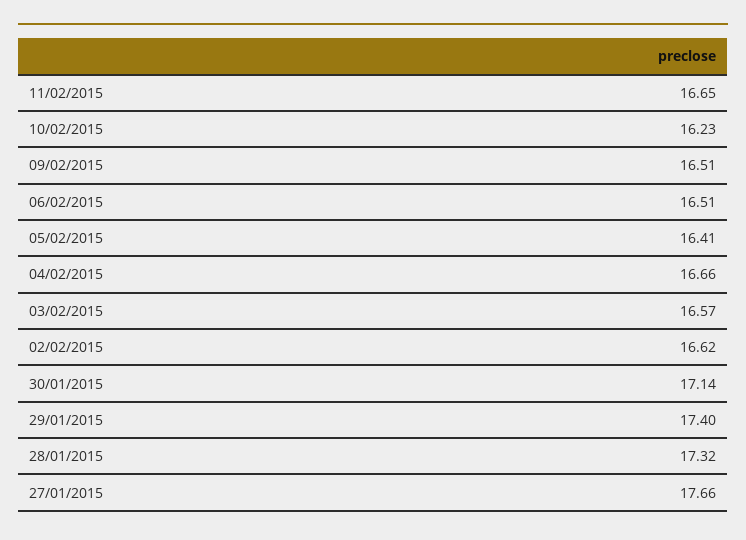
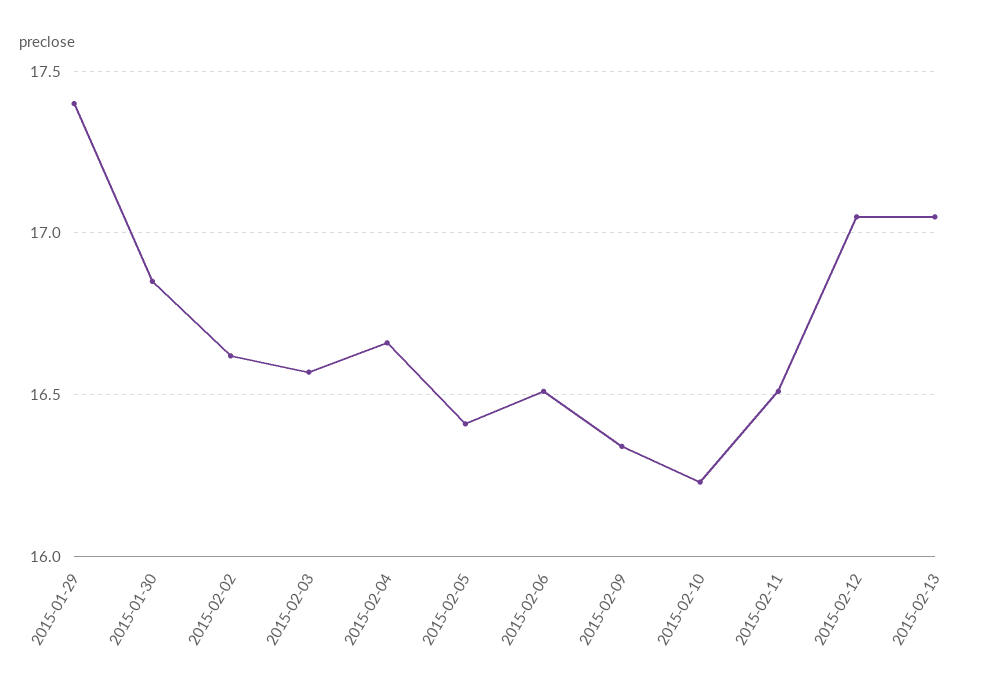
11/02/2015: 16.65 -> 16.5
09/02/2015: 16.51 -> 16.35
30/01/2015: 17.14 -> 16.85
28/01/2015: 17.32 -> none
27/01/2015: 17.66 -> none
2015-02-12: none -> 17.05
2015-02-13: none -> 17.05

